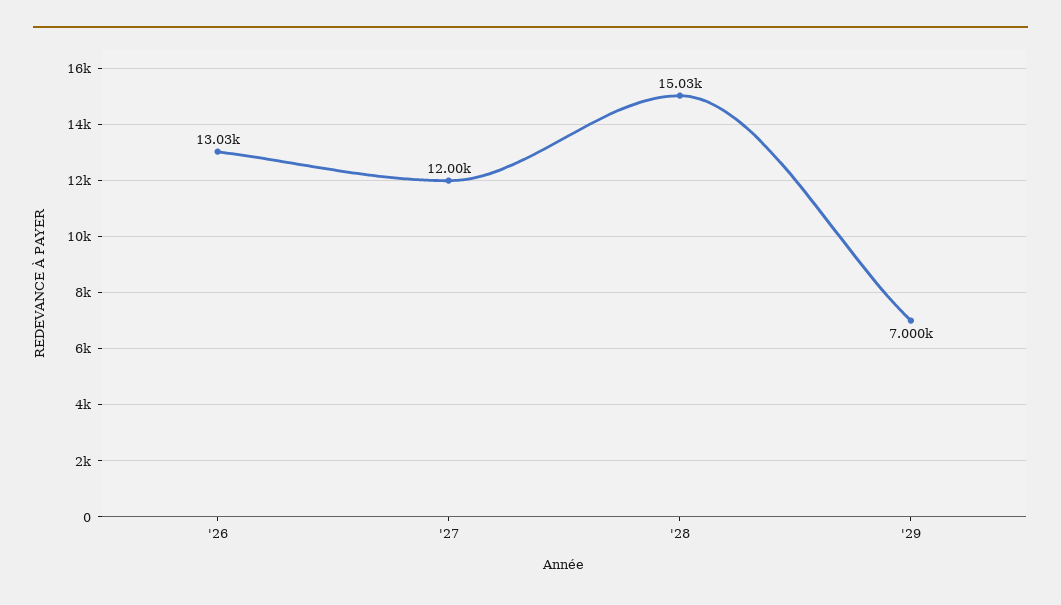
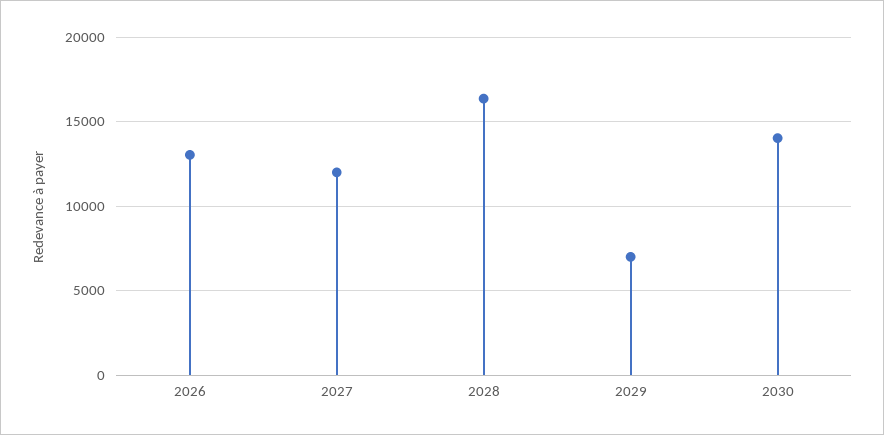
'28: 15030 -> 16500
2030: none -> 14000

